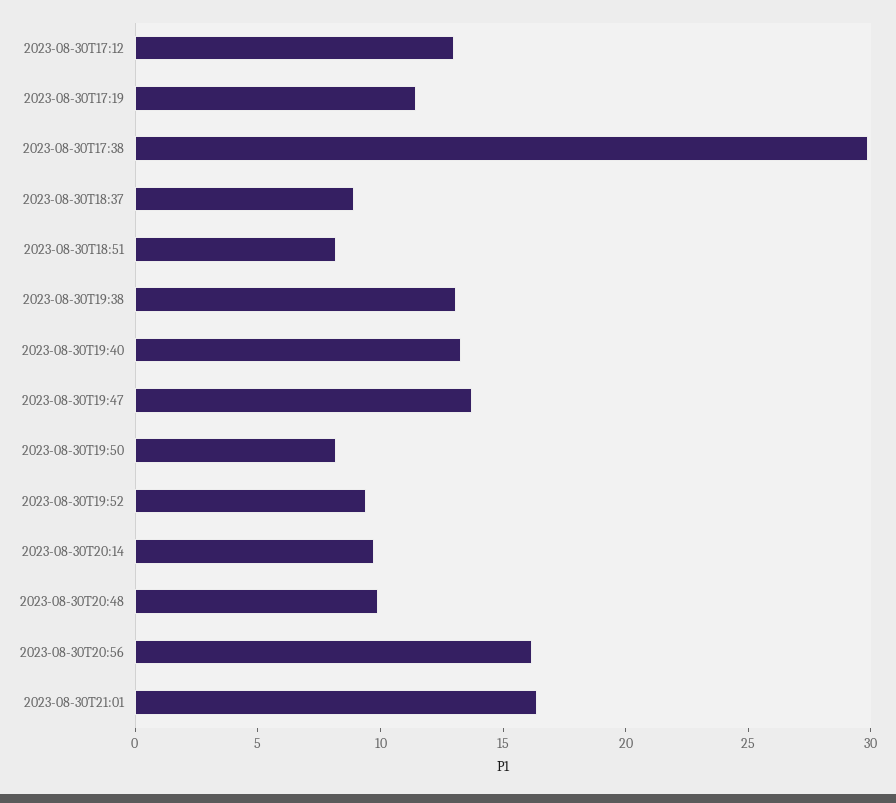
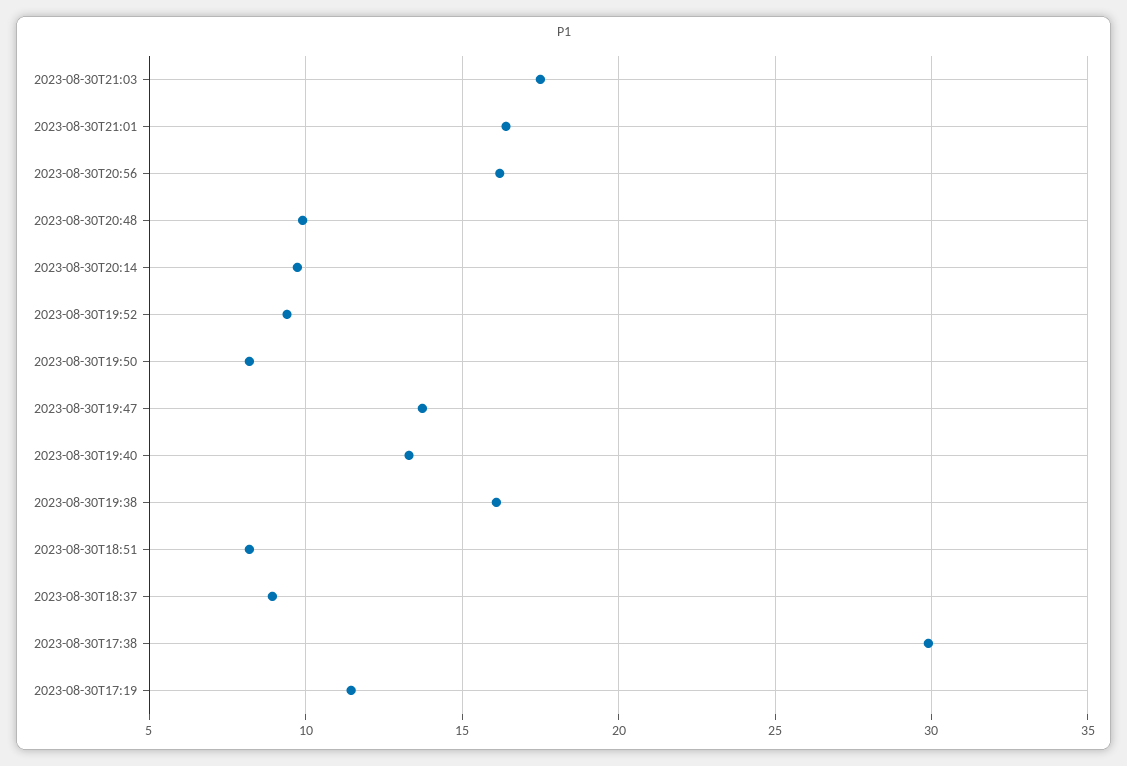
2023-08-30T17:12: 13 -> none
2023-08-30T19:38: 13 -> 16
2023-08-30T21:03: none -> 17.5

